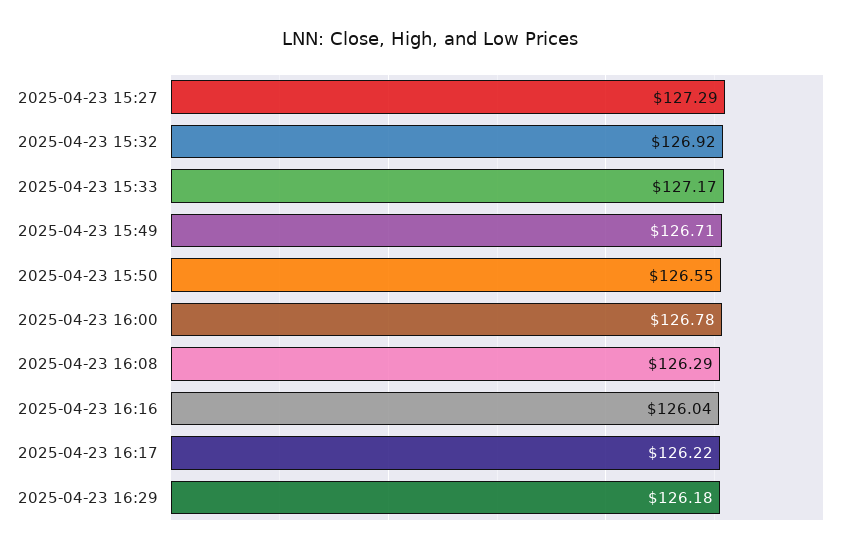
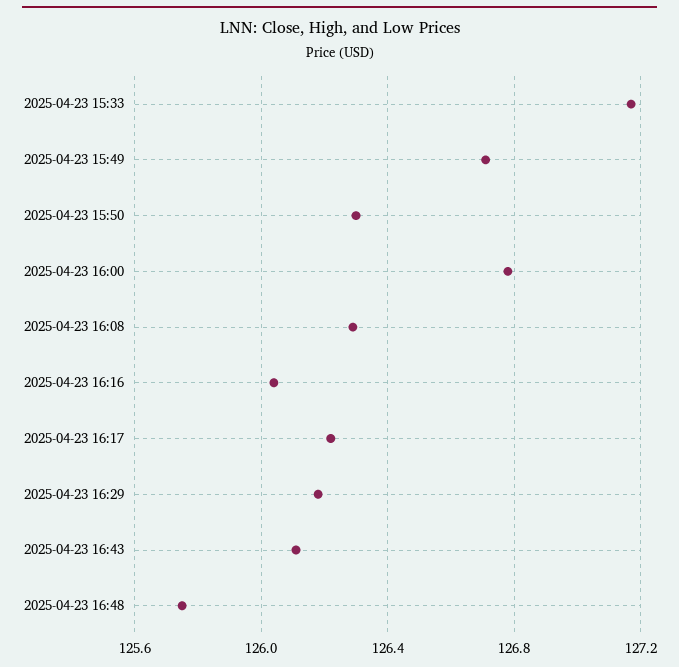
2025-04-23 15:27: 127.29 -> none
2025-04-23 15:32: 126.92 -> none
2025-04-23 15:50: 126.55 -> 126.3
2025-04-23 16:43: none -> 126.1
2025-04-23 16:48: none -> 125.75

